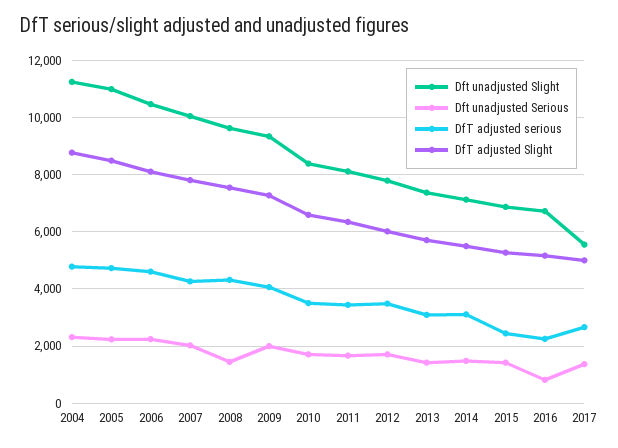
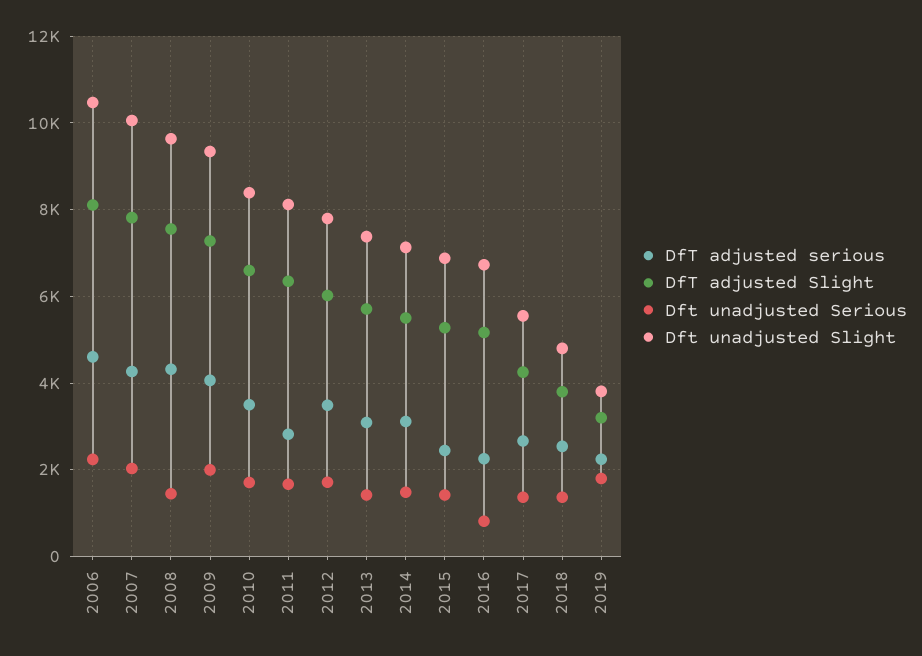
Dft unadjusted Slight, 2004: 11250 -> none
Dft unadjusted Serious, 2004: 2250 -> none
DfT adjusted serious, 2004: 4750 -> none
DfT adjusted Slight, 2004: 8750 -> none
Dft unadjusted Slight, 2005: 11000 -> none
Dft unadjusted Serious, 2005: 2250 -> none
DfT adjusted serious, 2005: 4750 -> none
DfT adjusted Slight, 2005: 8500 -> none
DfT adjusted serious, 2011: 3500 -> 2800
DfT adjusted Slight, 2017: 5000 -> 4200
DfT adjusted serious, 2018: none -> 2600
DfT adjusted Slight, 2018: none -> 3800
Dft unadjusted Serious, 2018: none -> 1400
Dft unadjusted Slight, 2018: none -> 4800
DfT adjusted serious, 2019: none -> 2200
DfT adjusted Slight, 2019: none -> 3200
Dft unadjusted Serious, 2019: none -> 1800
Dft unadjusted Slight, 2019: none -> 3800

